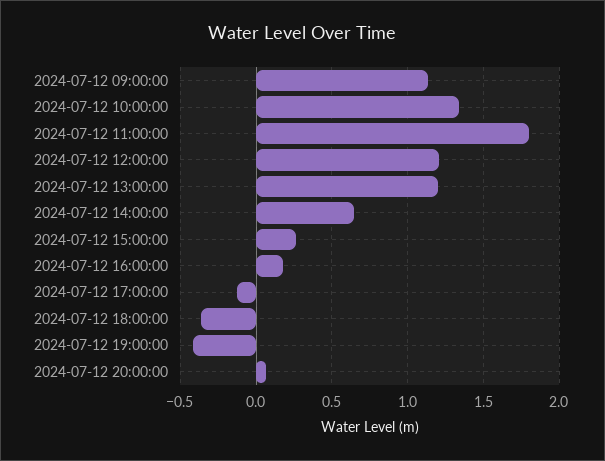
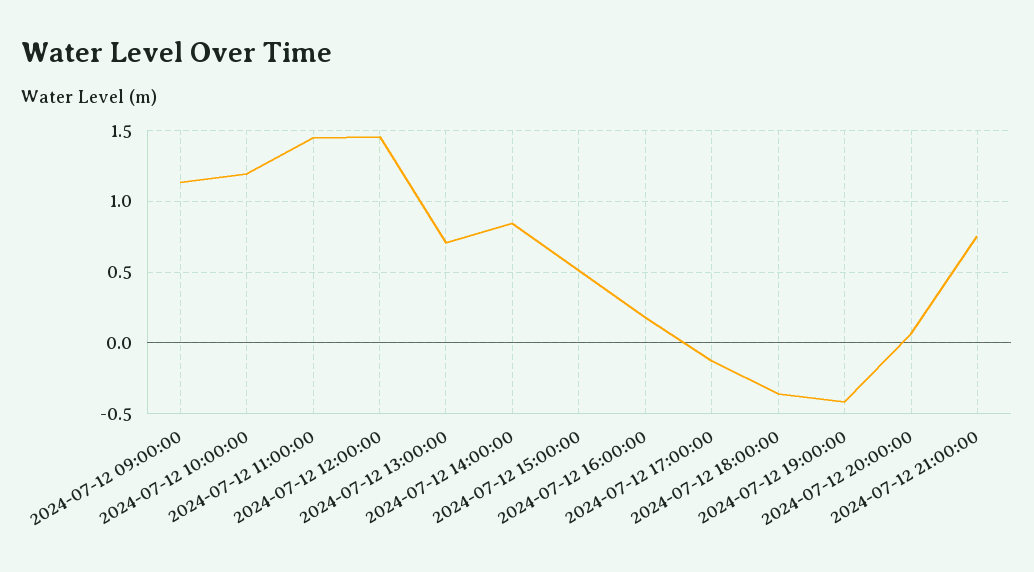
2024-07-12 10:00:00: 1.35 -> 1.2
2024-07-12 11:00:00: 1.8 -> 1.45
2024-07-12 12:00:00: 1.2 -> 1.45
2024-07-12 13:00:00: 1.2 -> 0.7
2024-07-12 14:00:00: 0.65 -> 0.85
2024-07-12 15:00:00: 0.25 -> 0.5
2024-07-12 21:00:00: none -> 0.75

